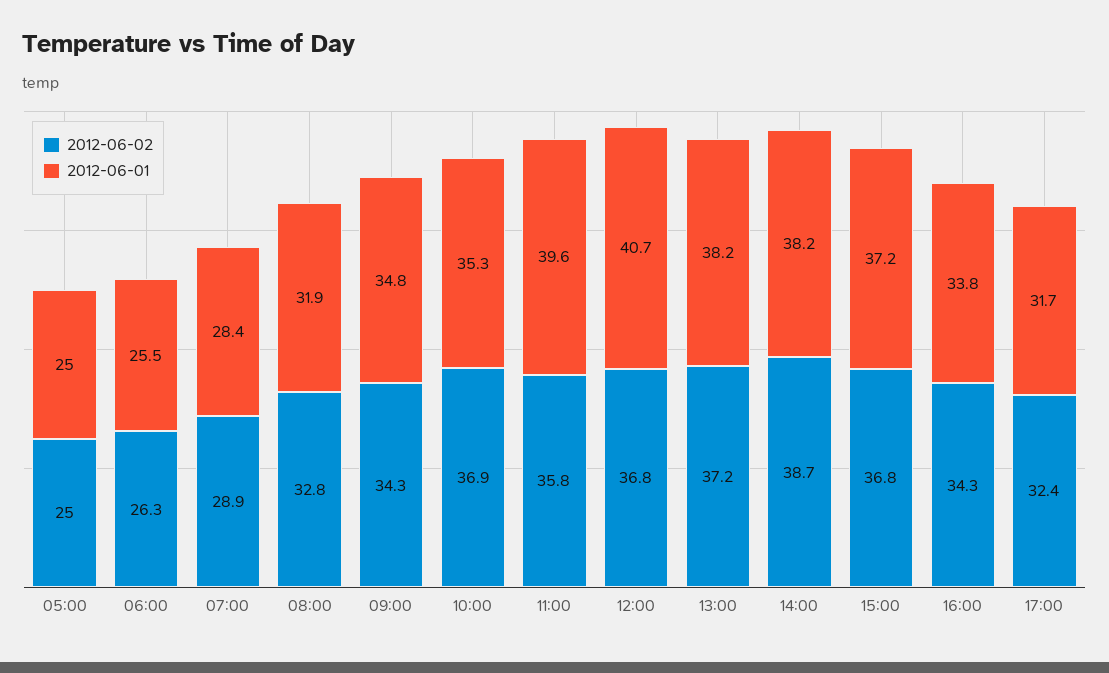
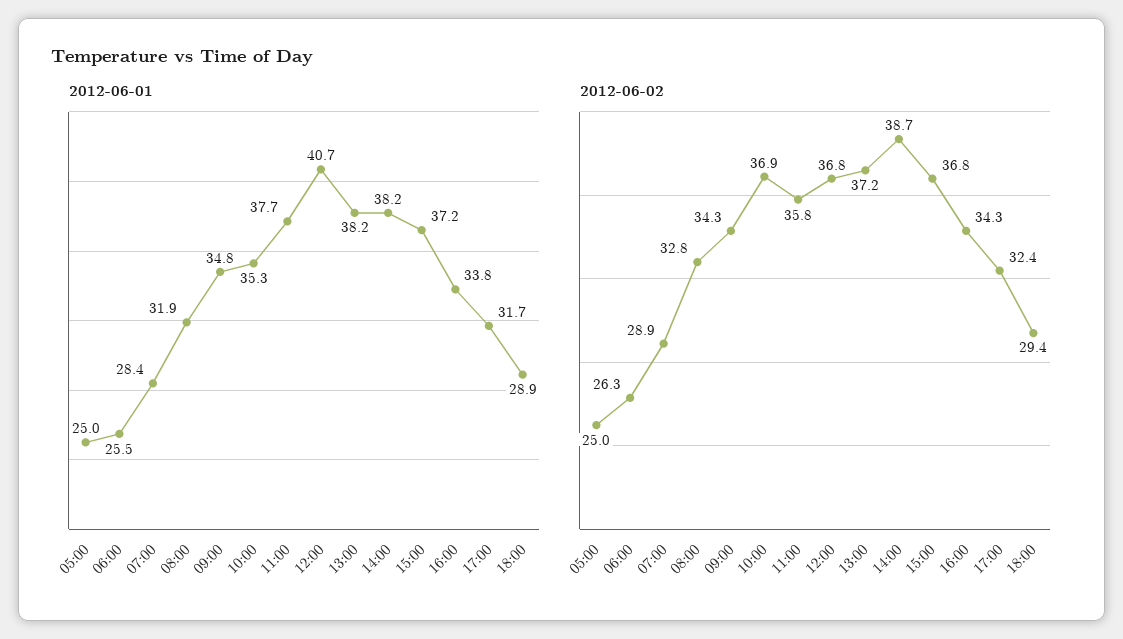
2012-06-01, 11:00: 39.6 -> 37.7
2012-06-01, 18:00: none -> 28.9
2012-06-02, 18:00: none -> 29.4

